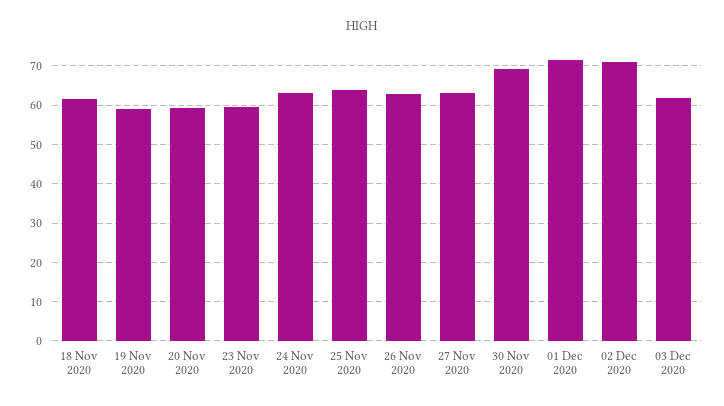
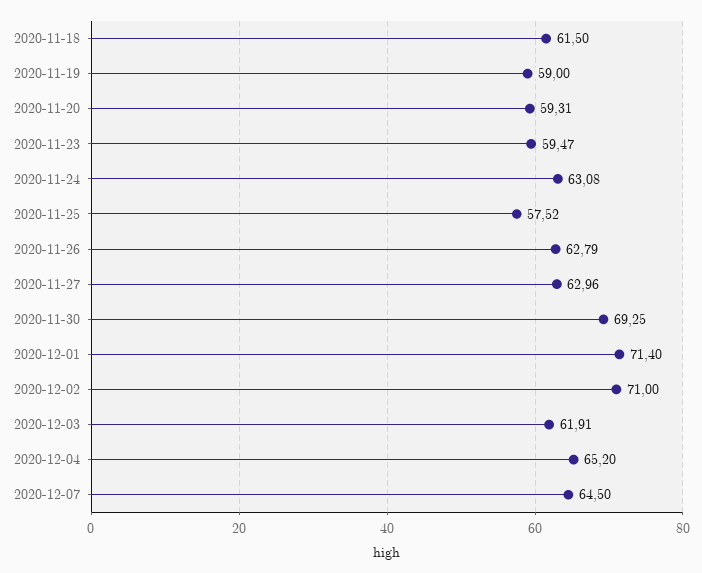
25 Nov 2020: 64 -> 57.52
2020-12-04: none -> 65.2
2020-12-07: none -> 64.5

